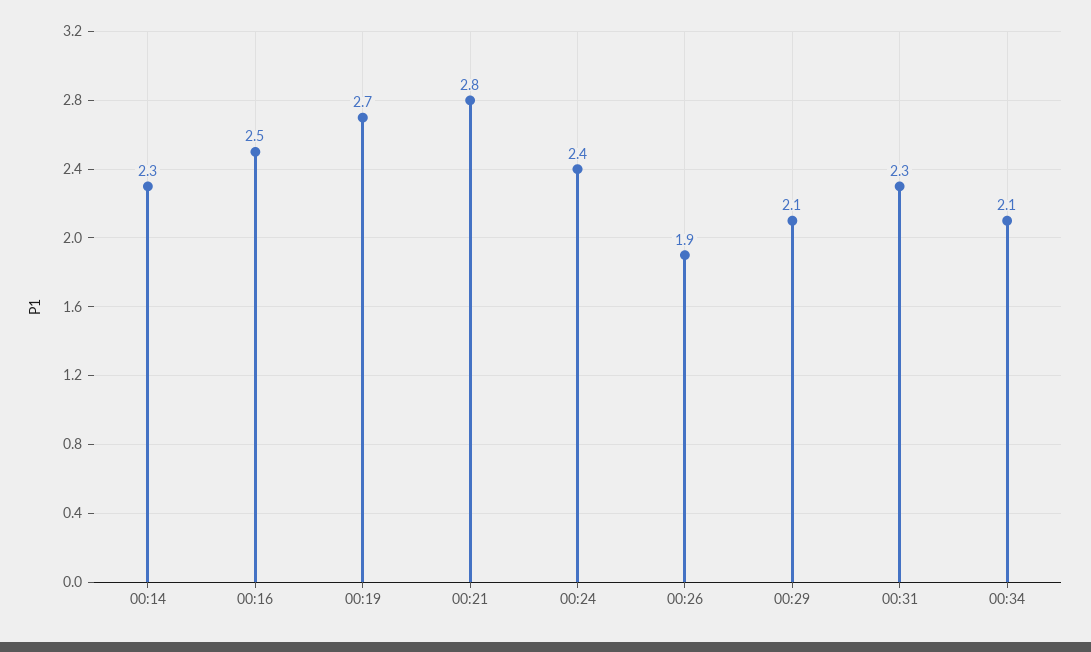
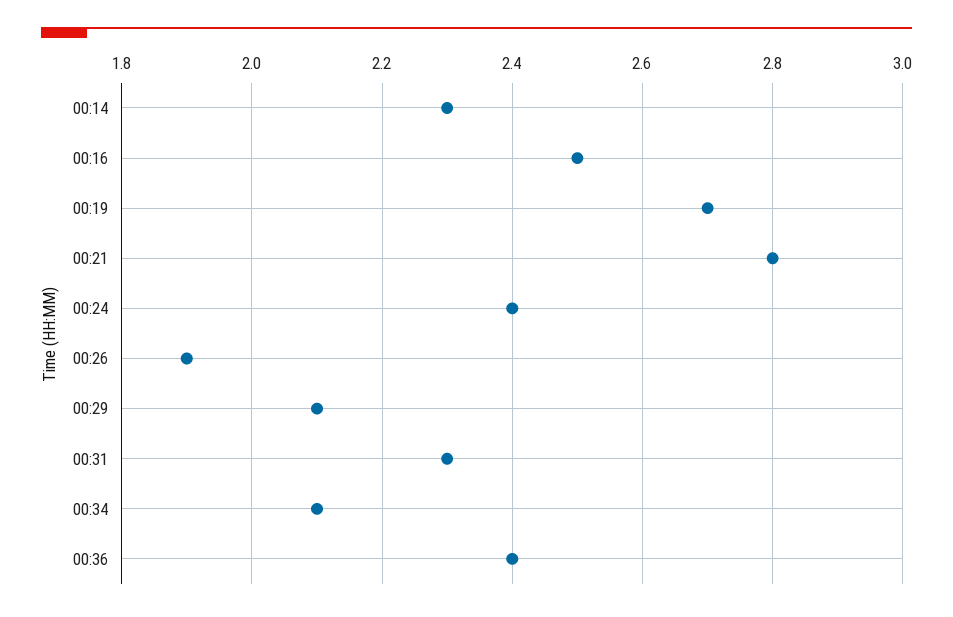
00:36: none -> 2.4

